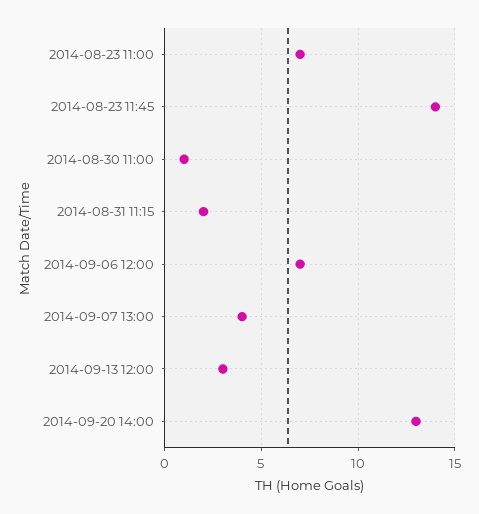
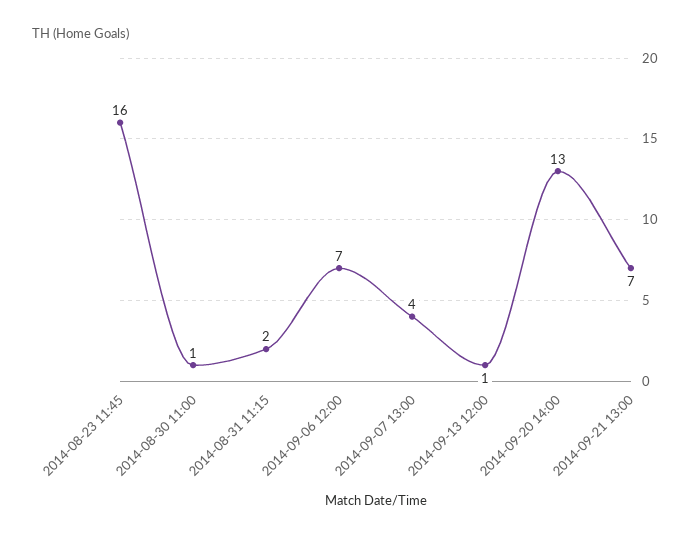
2014-08-23 11:00: 7 -> none
2014-08-23 11:45: 14 -> 16
2014-09-13 12:00: 3 -> 1
2014-09-21 13:00: none -> 7

